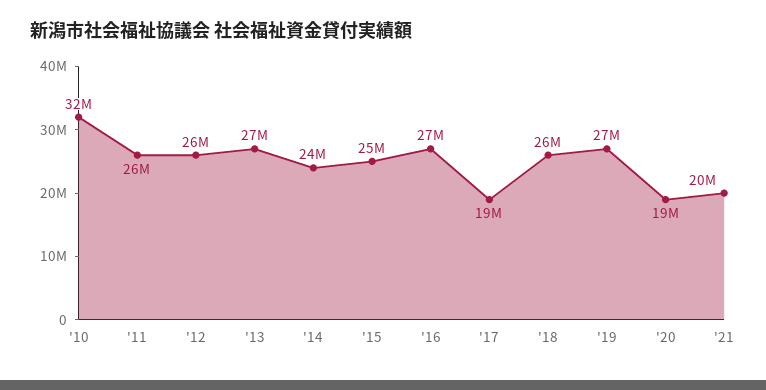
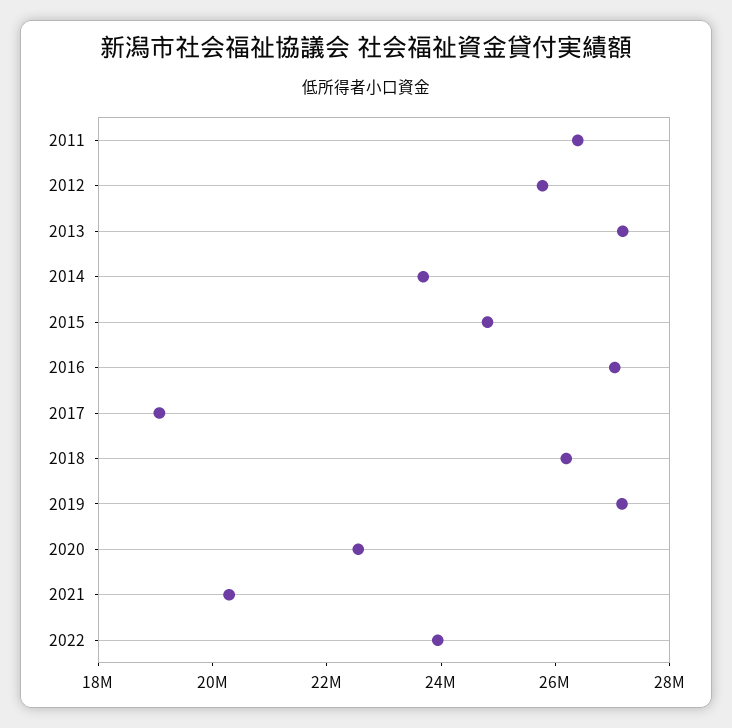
'10: 32000000 -> none
'20: 19000000 -> 22500000
2022: none -> 24000000

